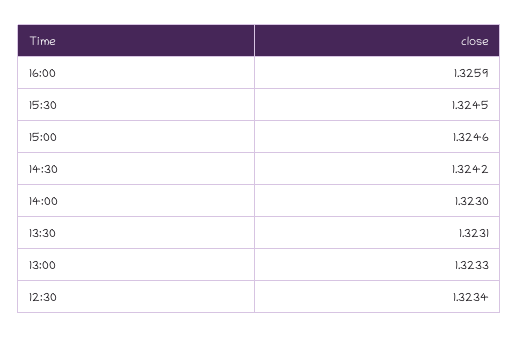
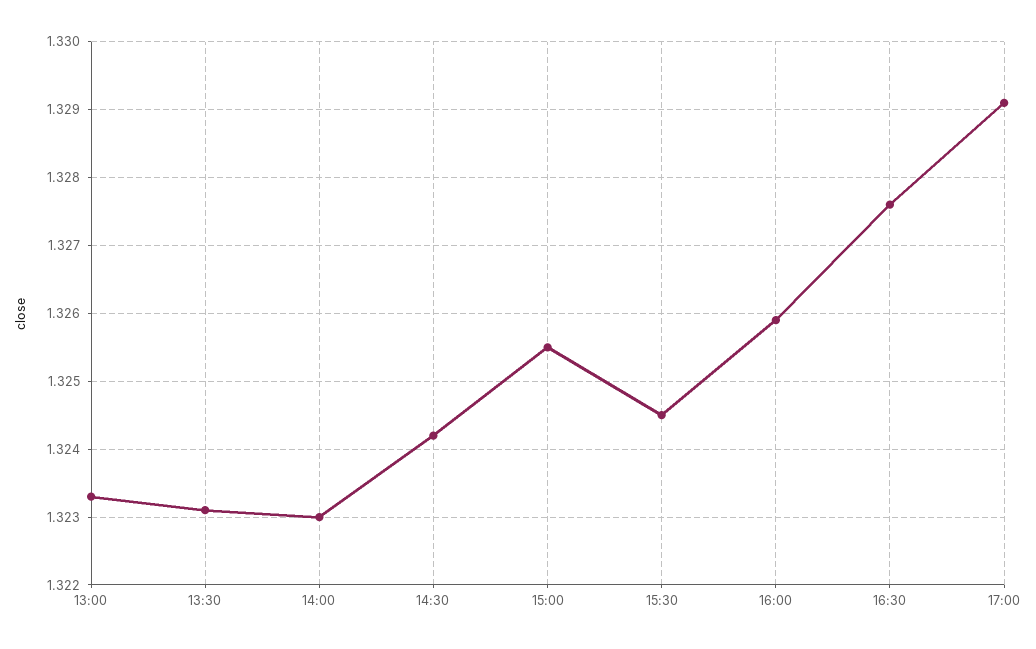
15:00: 1.3246 -> 1.3255
12:30: 1.3234 -> none
16:30: none -> 1.3276
17:00: none -> 1.3291

